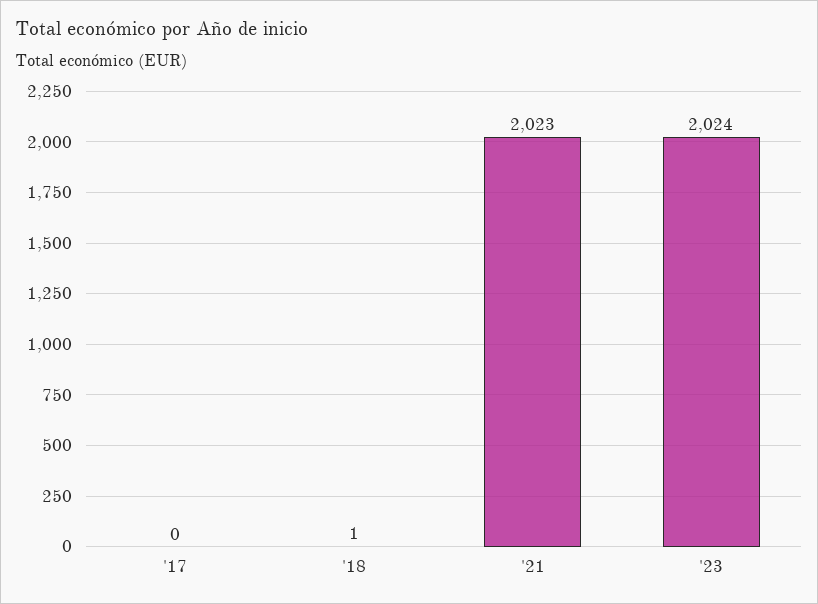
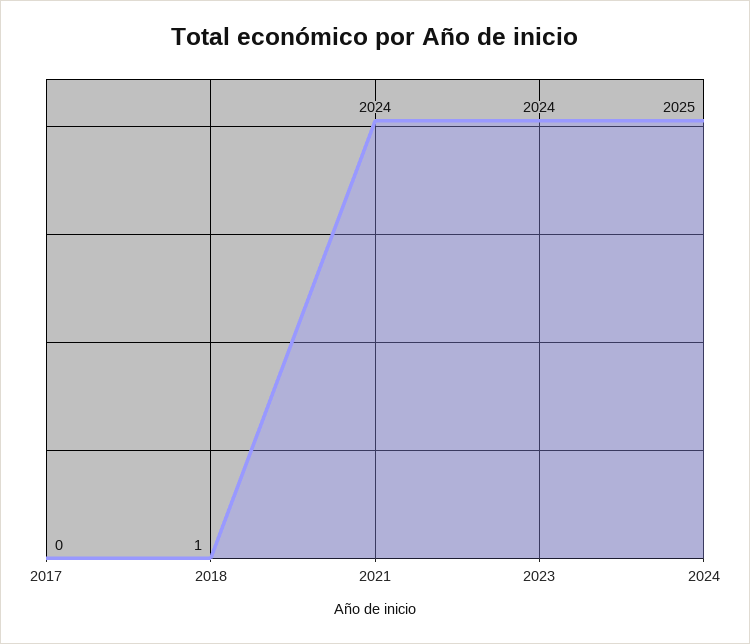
'21: 2023 -> 2024
2024: none -> 2025

